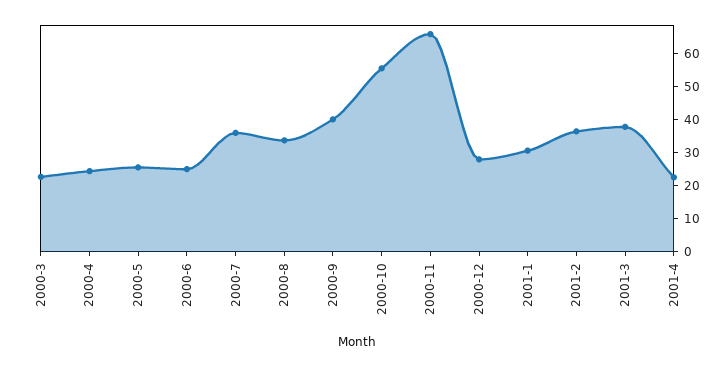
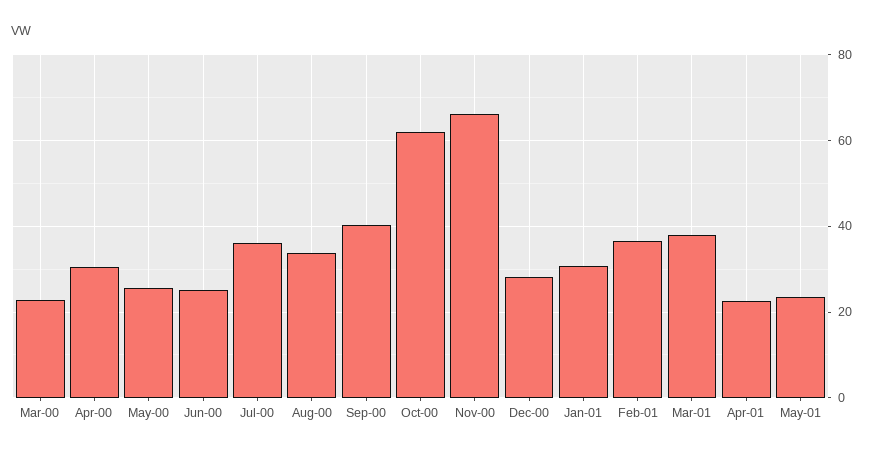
2000-4: 25 -> 30
2000-10: 55 -> 62
May-01: none -> 24

